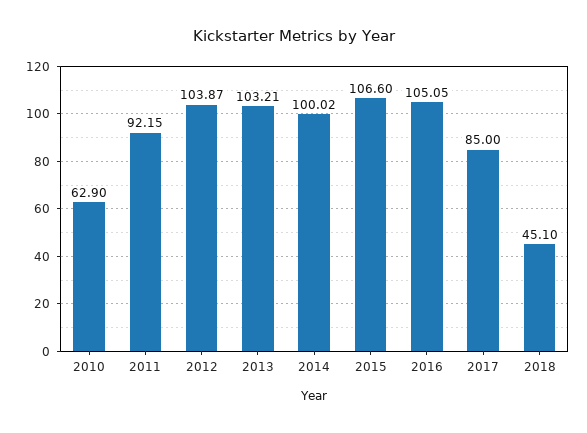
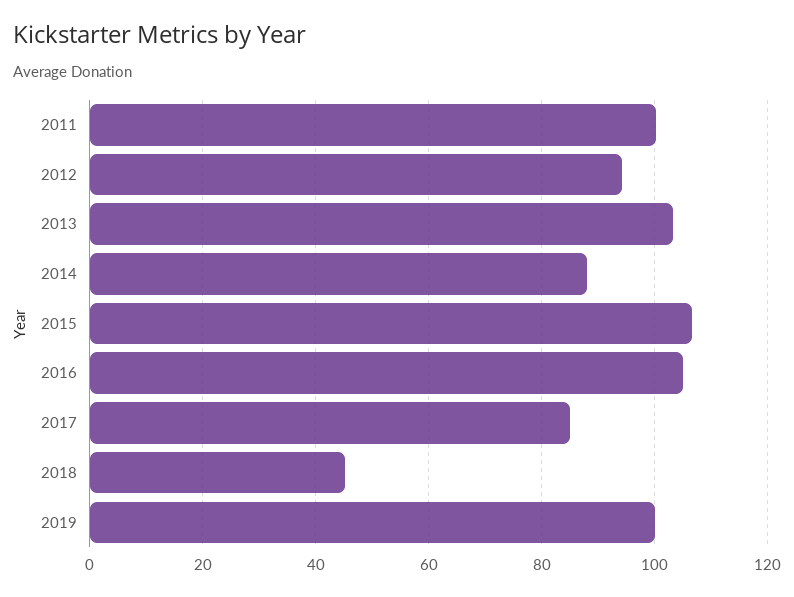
2010: 62.9 -> none
2011: 92.15 -> 100
2012: 103.87 -> 94
2014: 100.02 -> 88
2019: none -> 100

